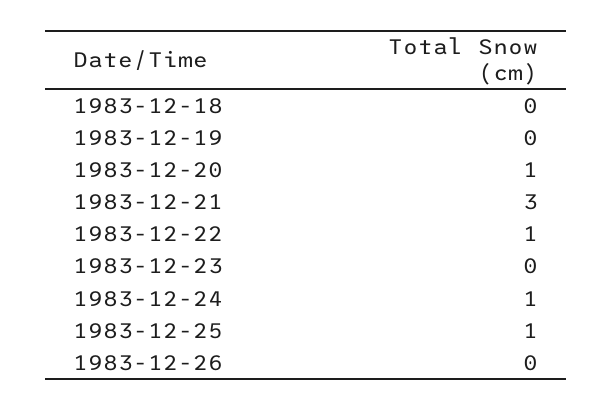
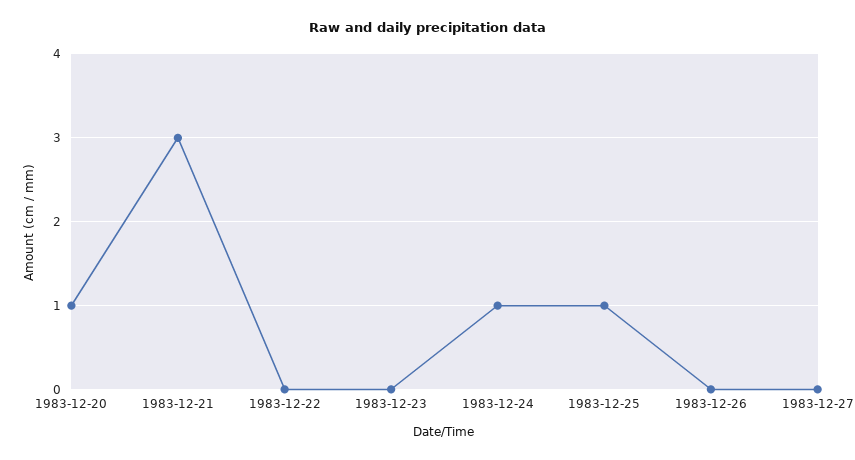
1983-12-18: 0 -> none
1983-12-19: 0 -> none
1983-12-22: 1 -> 0
1983-12-27: none -> 0

